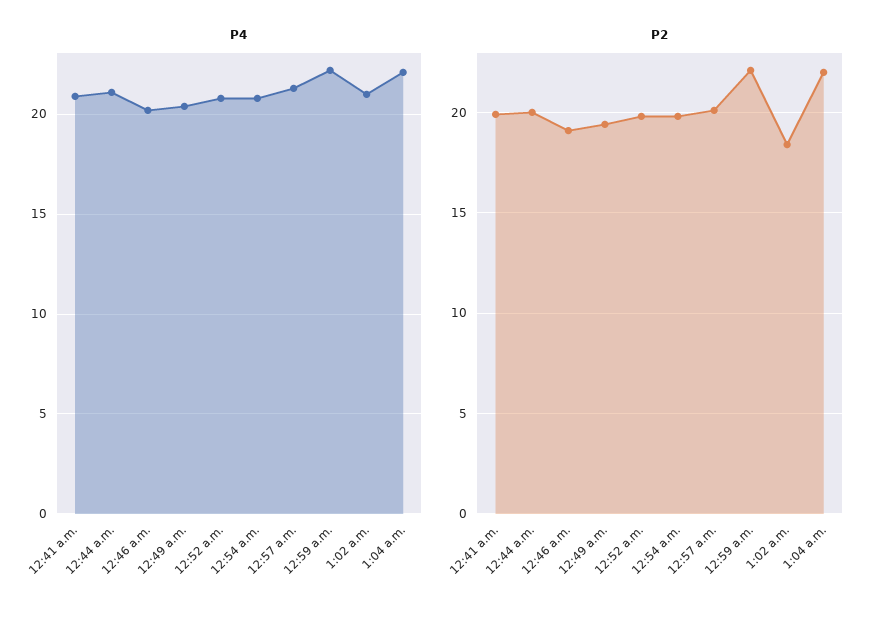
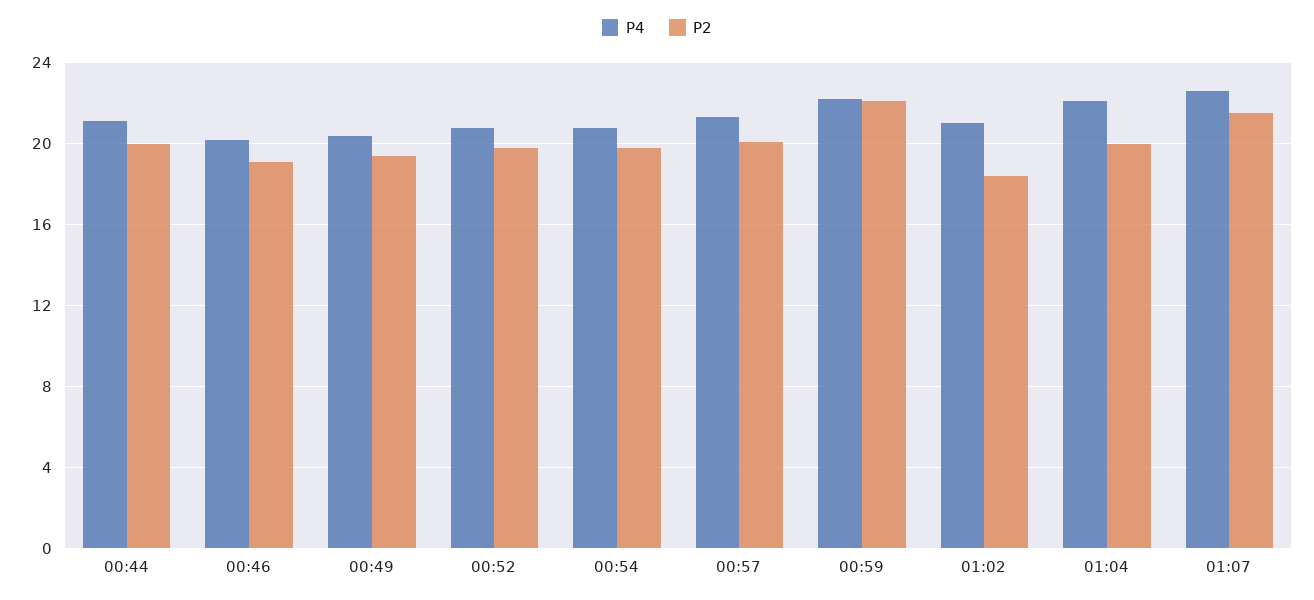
P4, 12:41 a.m.: 21 -> none
P2, 12:41 a.m.: 20 -> none
P2, 1:04 a.m.: 22 -> 20
P4, 01:07: none -> 22.5
P2, 01:07: none -> 21.5

